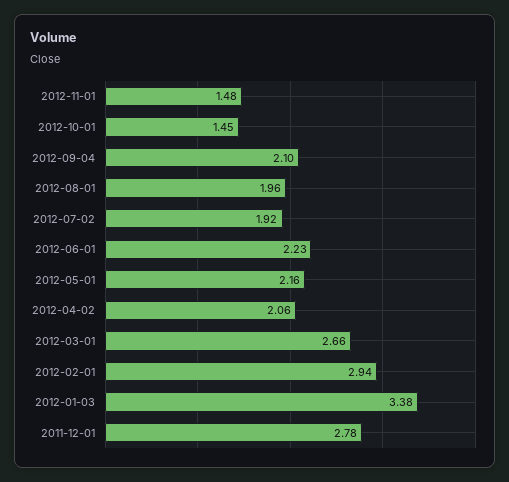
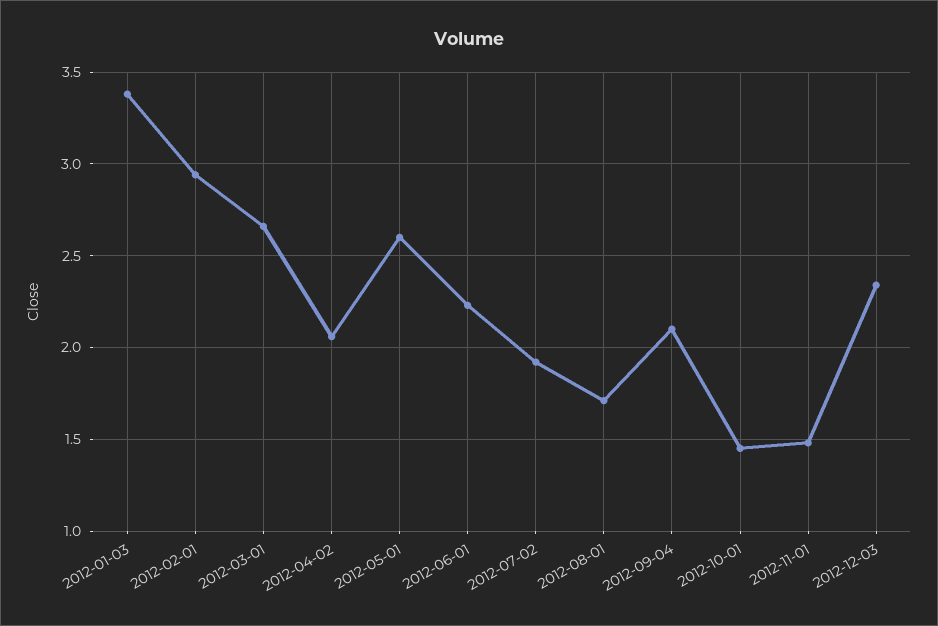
2012-08-01: 1.96 -> 1.7
2012-05-01: 2.16 -> 2.6
2011-12-01: 2.78 -> none
2012-12-03: none -> 2.35

